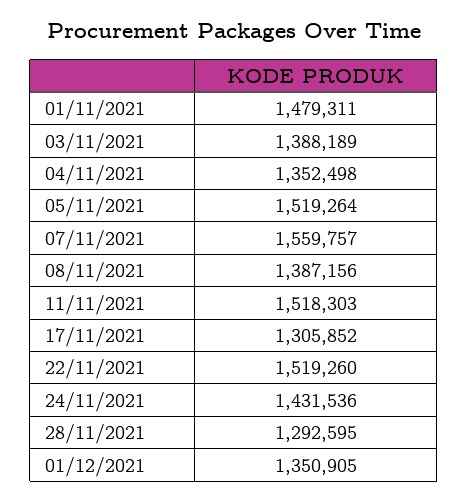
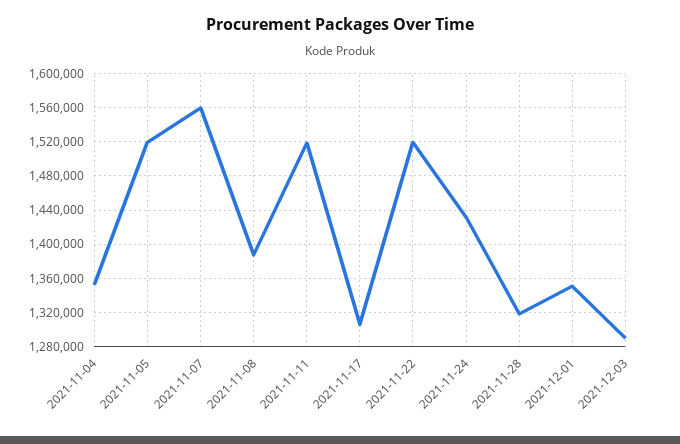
01/11/2021: 1479311 -> none
03/11/2021: 1388189 -> none
28/11/2021: 1292595 -> 1320000
2021-12-03: none -> 1290000

